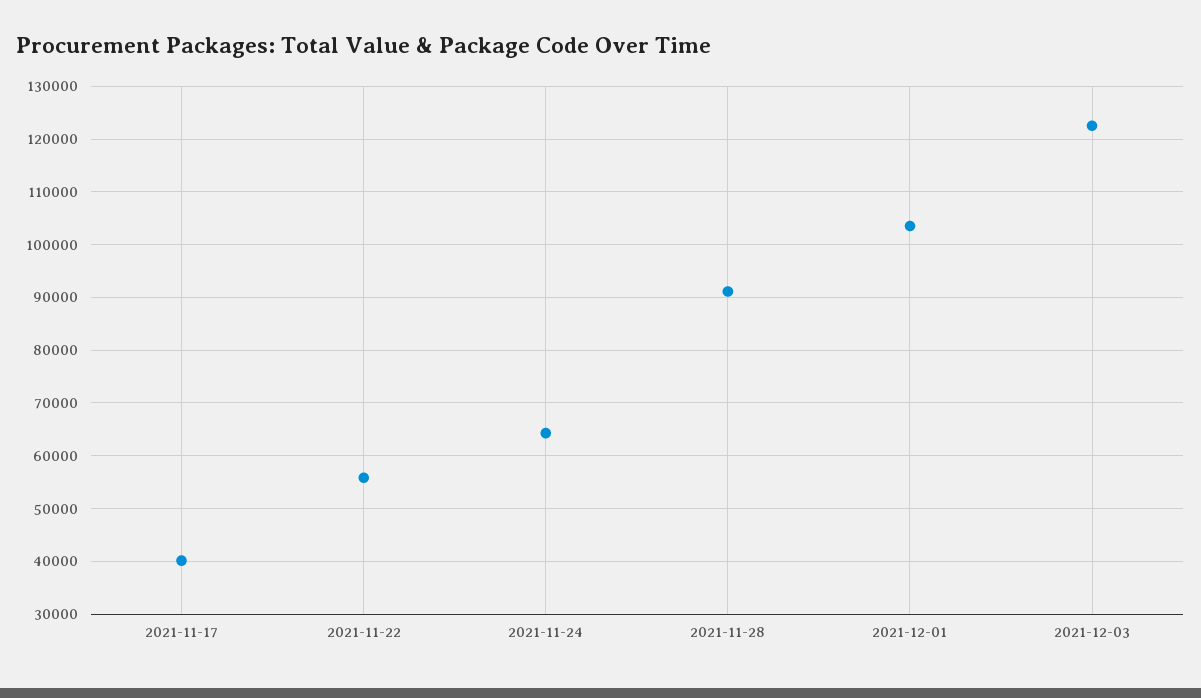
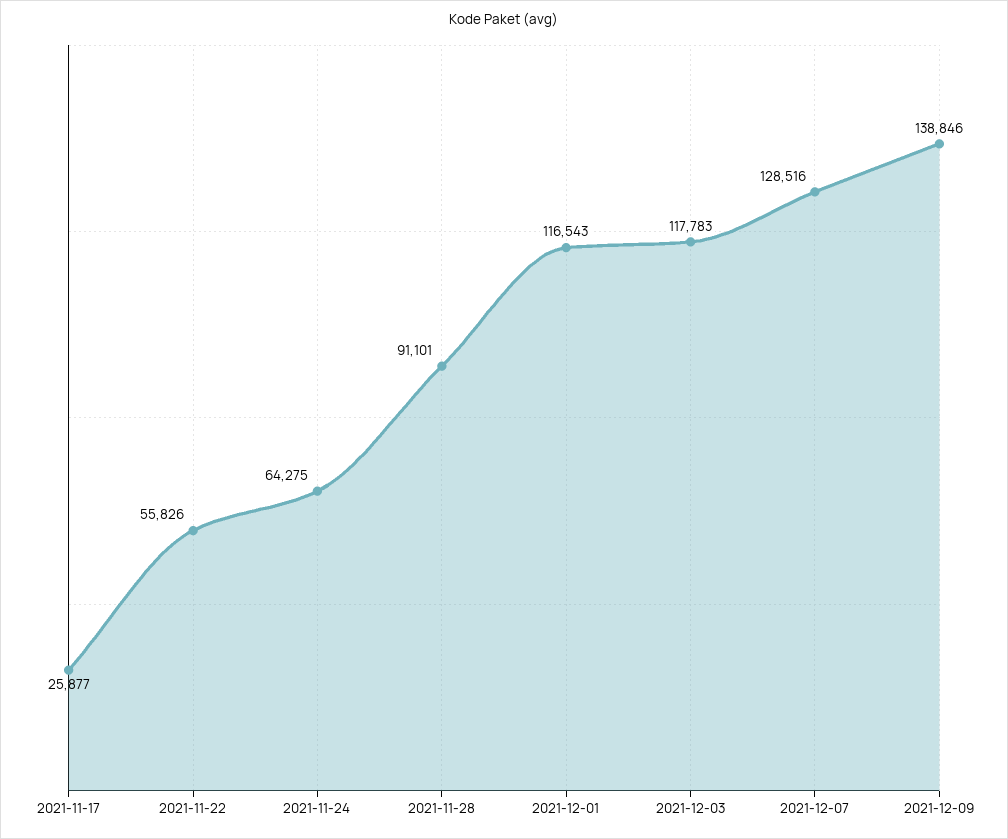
2021-11-17: 40000 -> 25877
2021-12-01: 104000 -> 116543
2021-12-03: 122000 -> 117783
2021-12-07: none -> 128516
2021-12-09: none -> 138846

